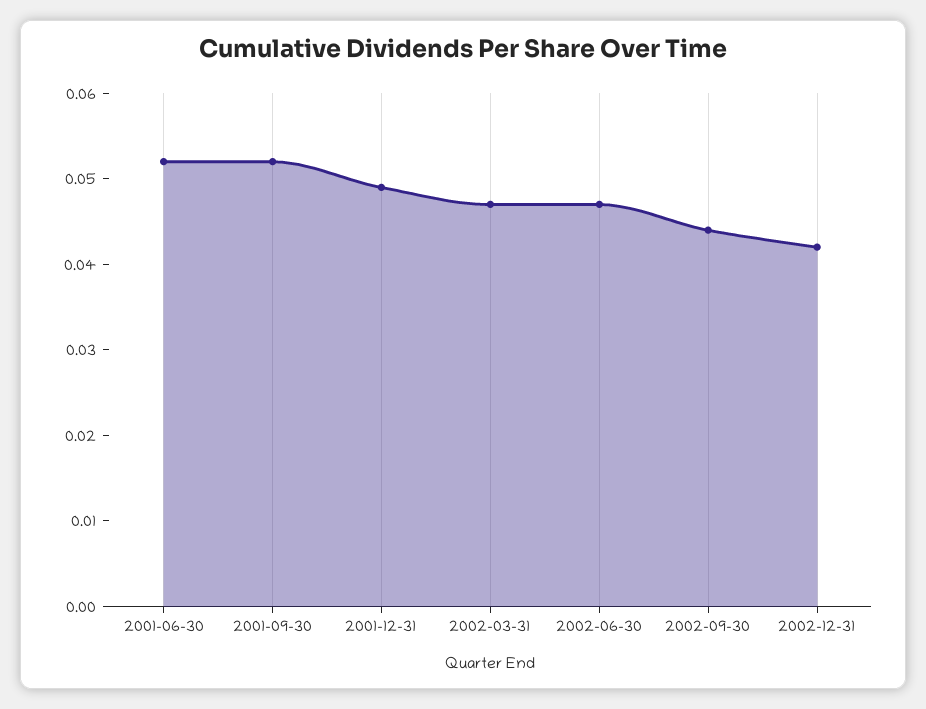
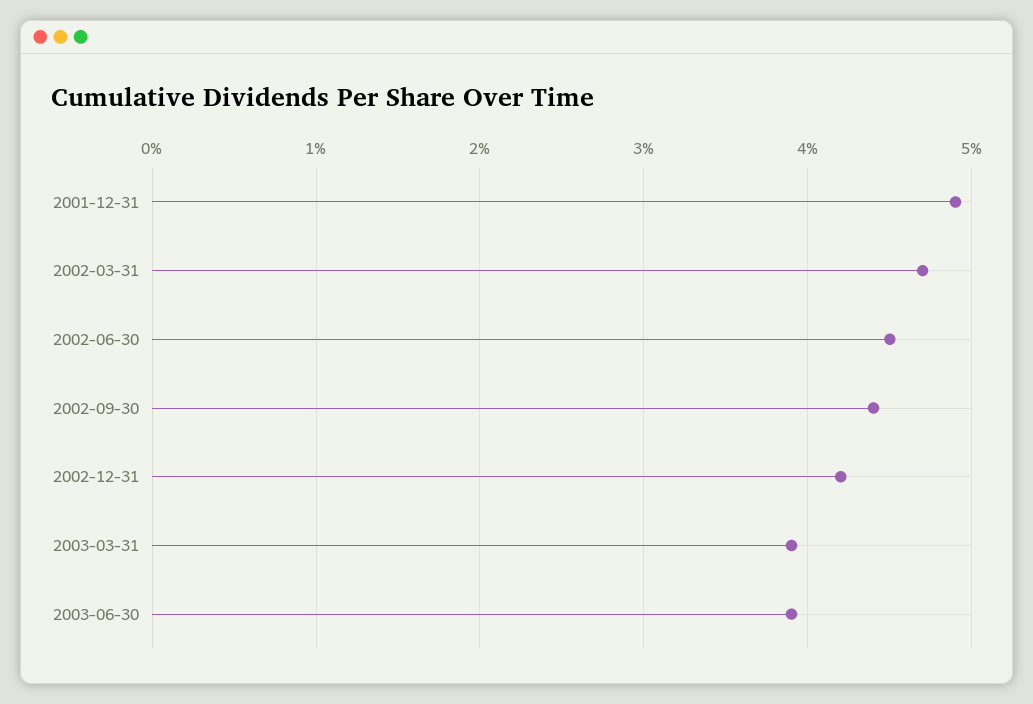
2001-06-30: 0.052 -> none
2001-09-30: 0.052 -> none
2002-06-30: 0.047 -> 0.045
2003-03-31: none -> 0.039
2003-06-30: none -> 0.039

